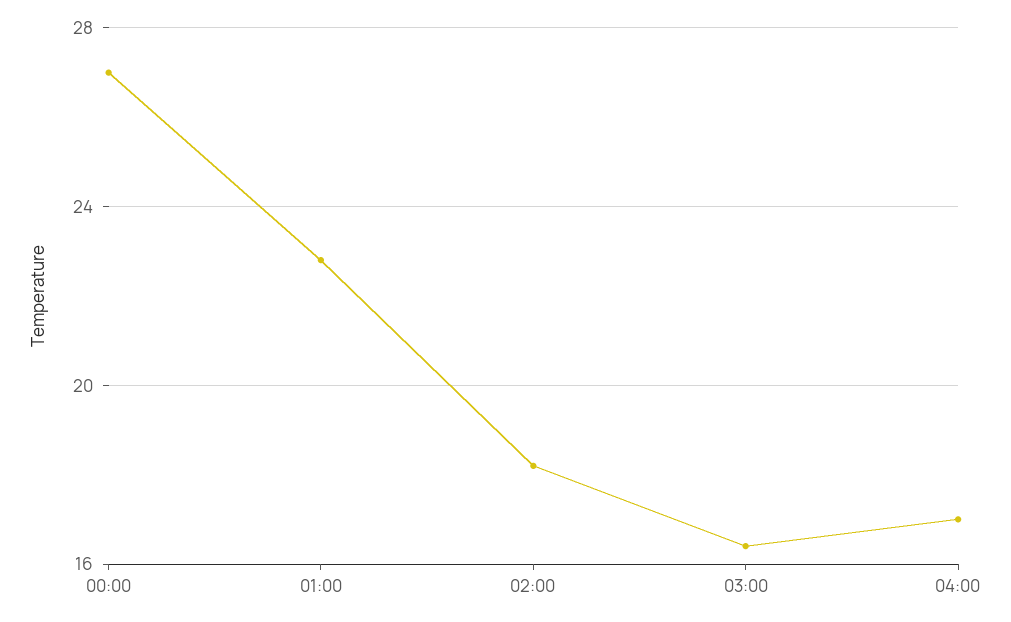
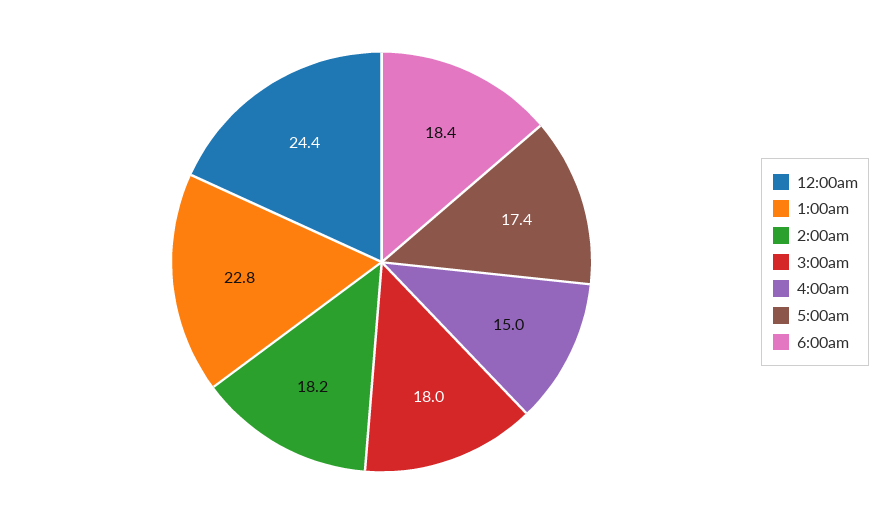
00:00: 27 -> 24.4
03:00: 16.5 -> 18
04:00: 17 -> 15
5:00am: none -> 17.4
6:00am: none -> 18.4

